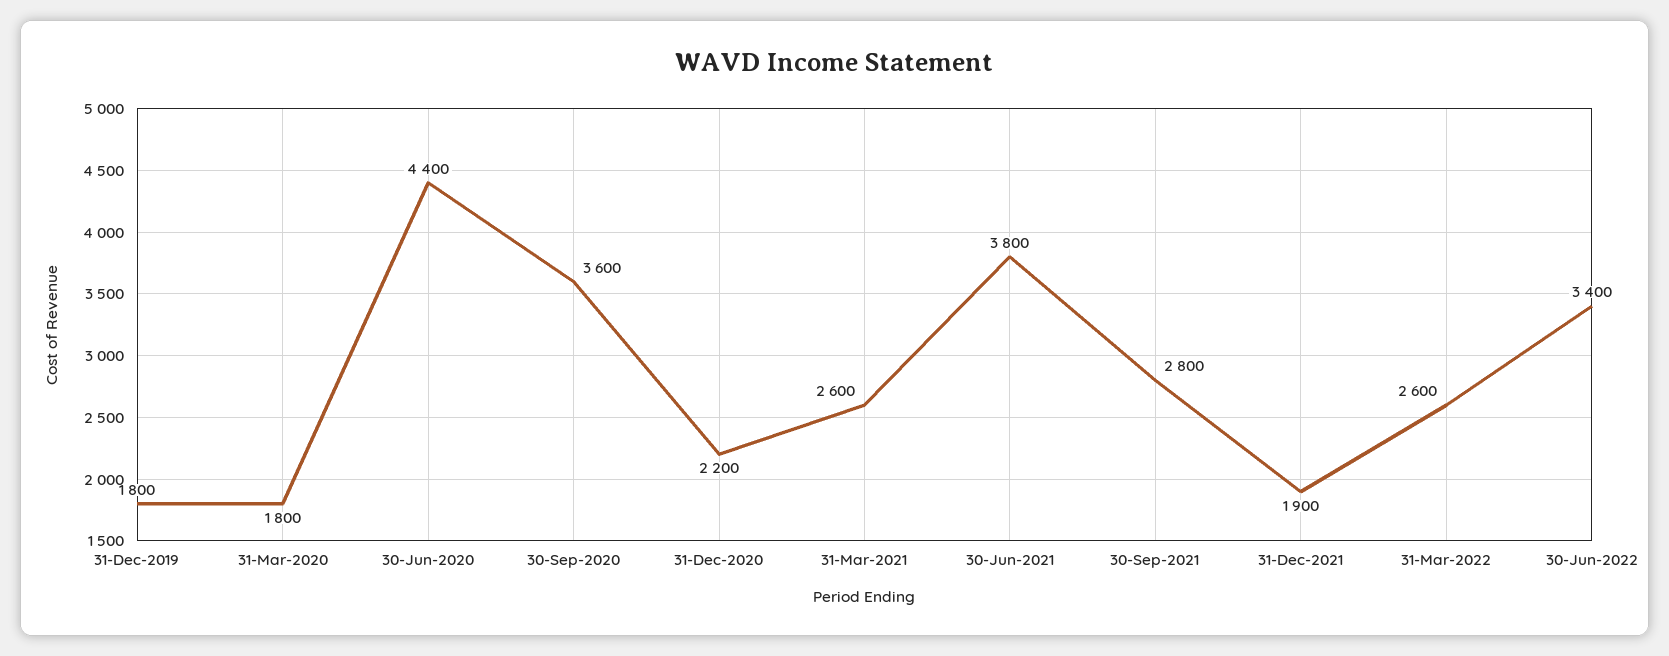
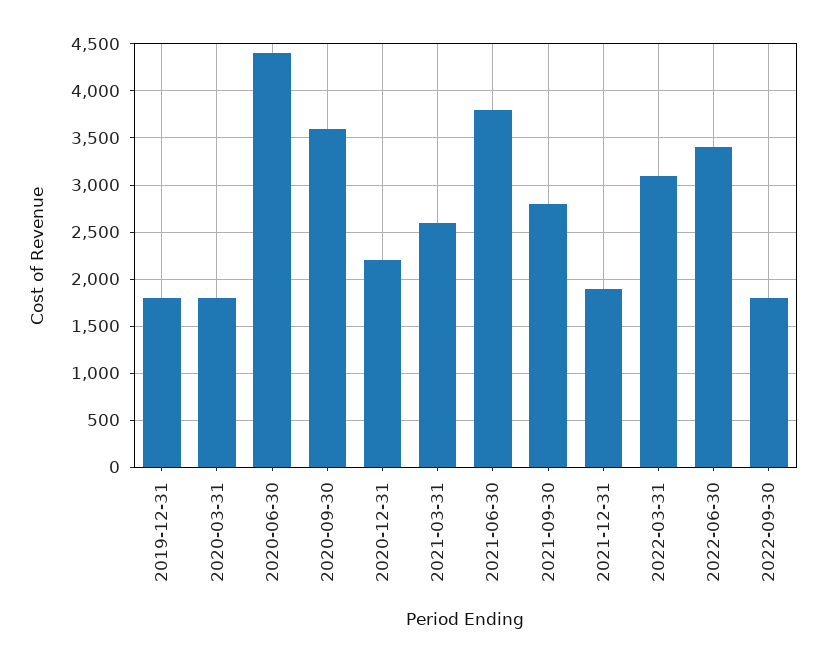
31-Mar-2022: 2600 -> 3100
2022-09-30: none -> 1800

